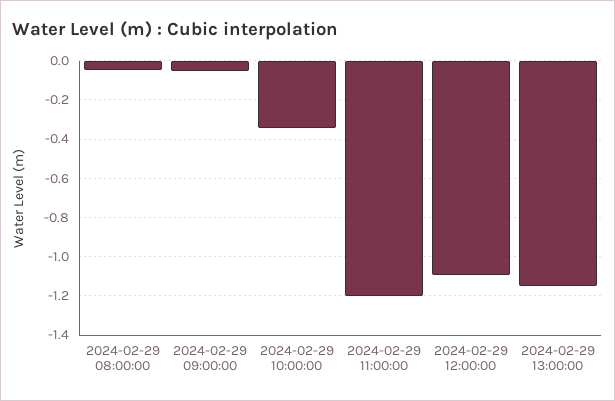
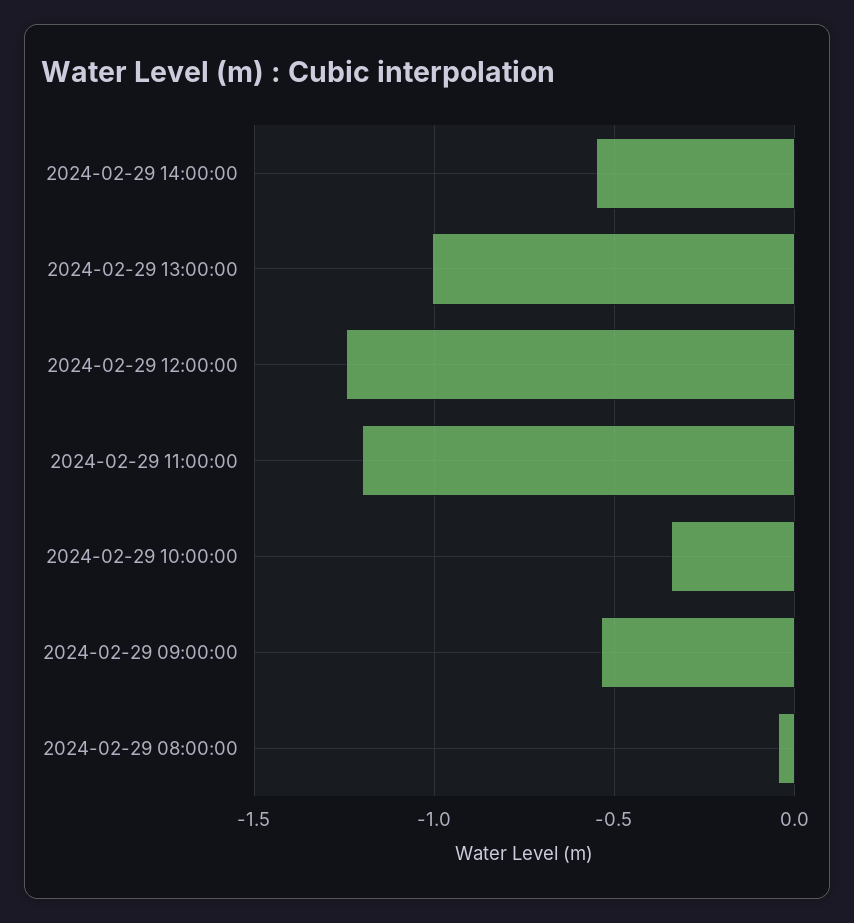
2024-02-29 09:00:00: -0.05 -> -0.55
2024-02-29 12:00:00: -1.1 -> -1.25
2024-02-29 13:00:00: -1.15 -> -1
2024-02-29 14:00:00: none -> -0.55

